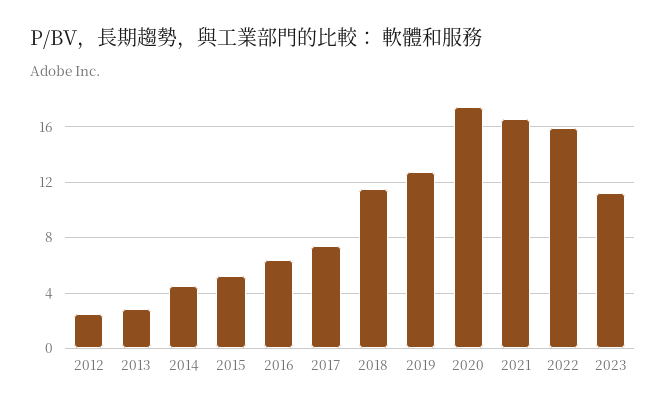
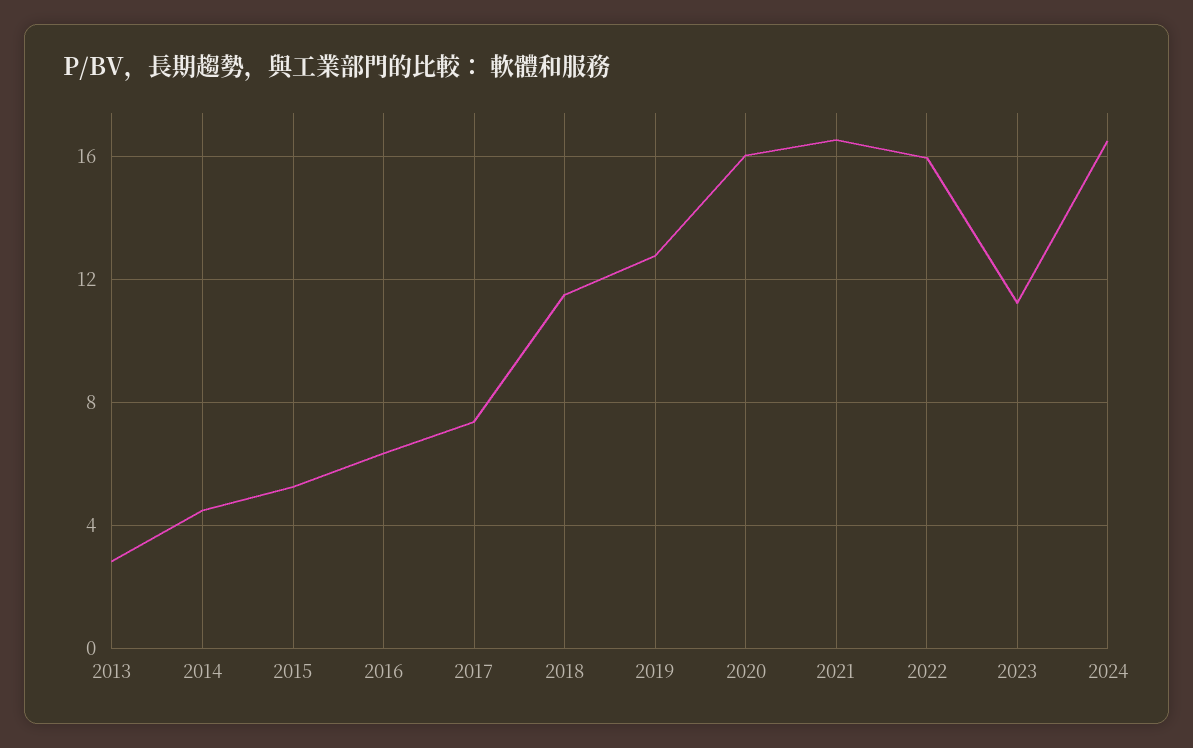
2012: 2.5 -> none
2020: 17.5 -> 16
2024: none -> 16.5

